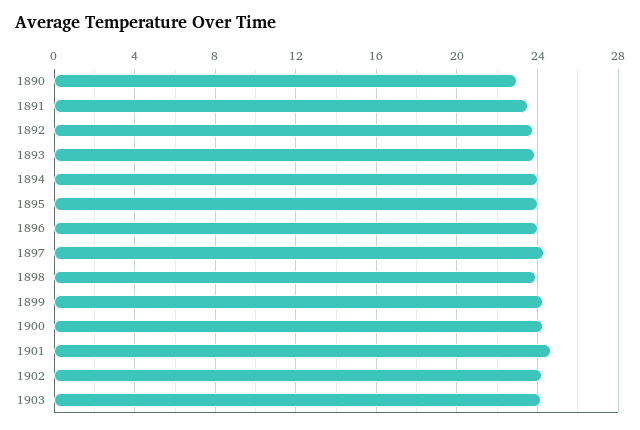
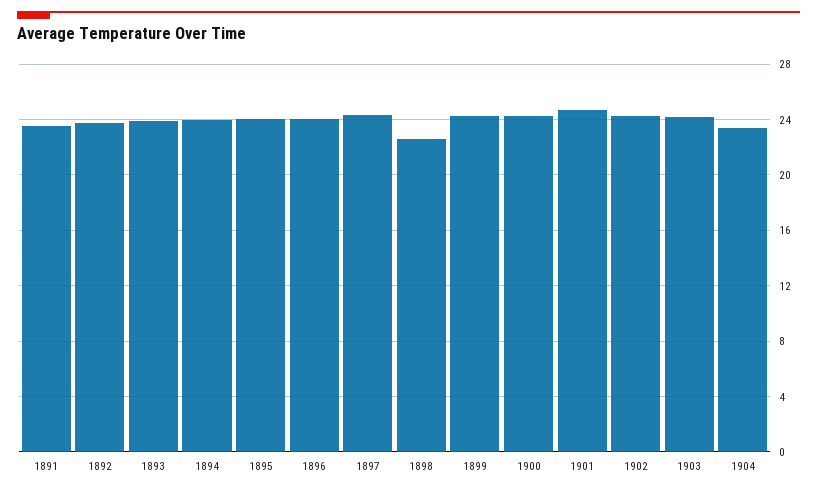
1890: 23 -> none
1898: 24 -> 22.5
1904: none -> 23.5

